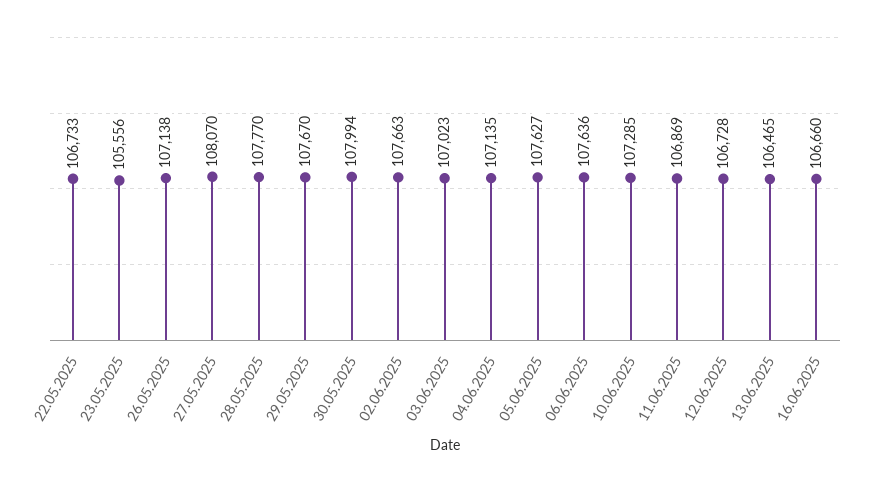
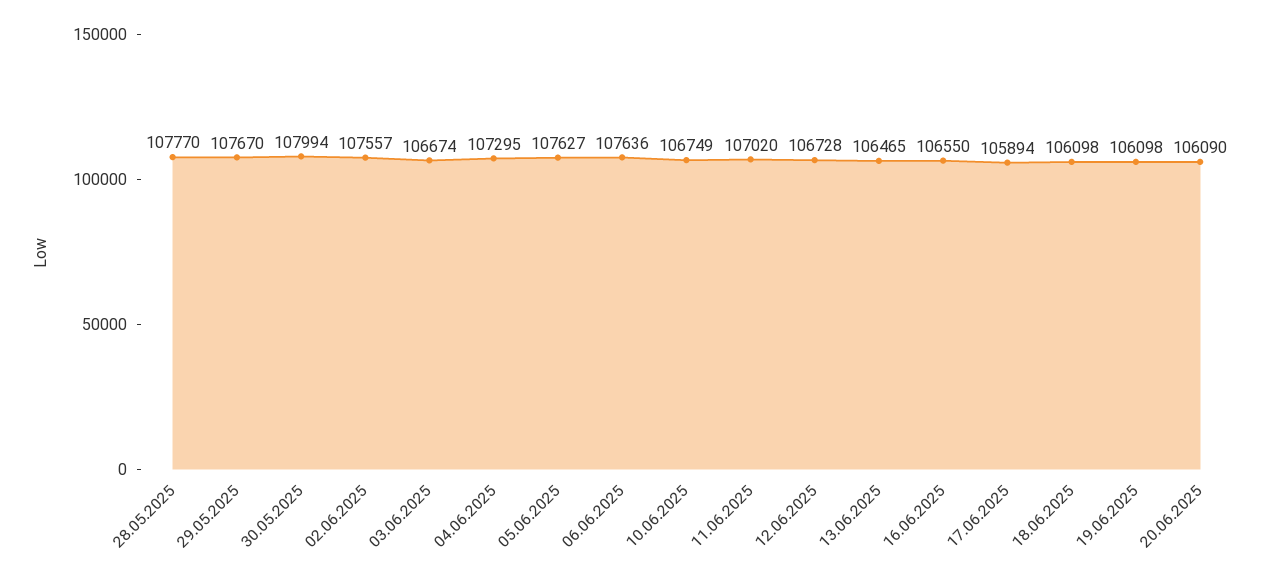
22.05.2025: 106733 -> none
23.05.2025: 105556 -> none
26.05.2025: 107138 -> none
27.05.2025: 108070 -> none
02.06.2025: 107663 -> 107557
03.06.2025: 107023 -> 106674
04.06.2025: 107135 -> 107295
10.06.2025: 107285 -> 106749
11.06.2025: 106869 -> 107020
16.06.2025: 106660 -> 106550
17.06.2025: none -> 105894
18.06.2025: none -> 106098
19.06.2025: none -> 106098
20.06.2025: none -> 106090

